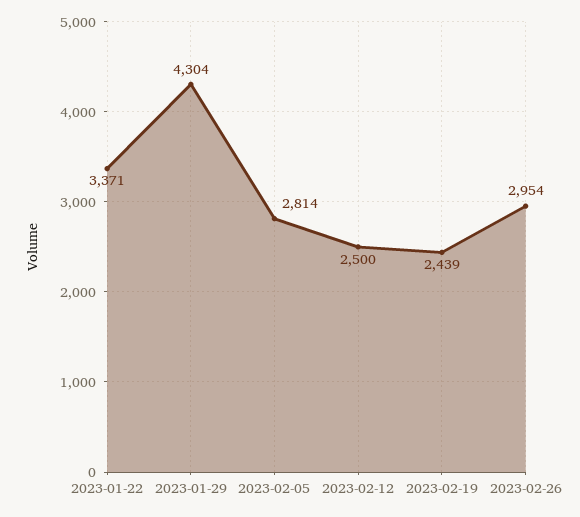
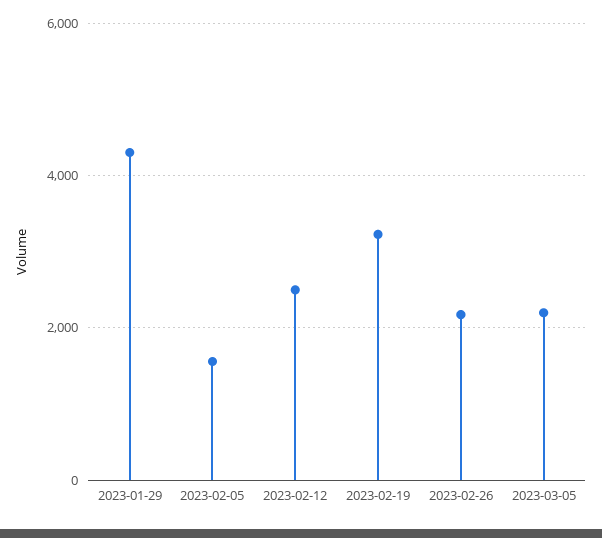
2023-01-22: 3371 -> none
2023-02-05: 2814 -> 1600
2023-02-19: 2439 -> 3200
2023-02-26: 2954 -> 2200
2023-03-05: none -> 2200

